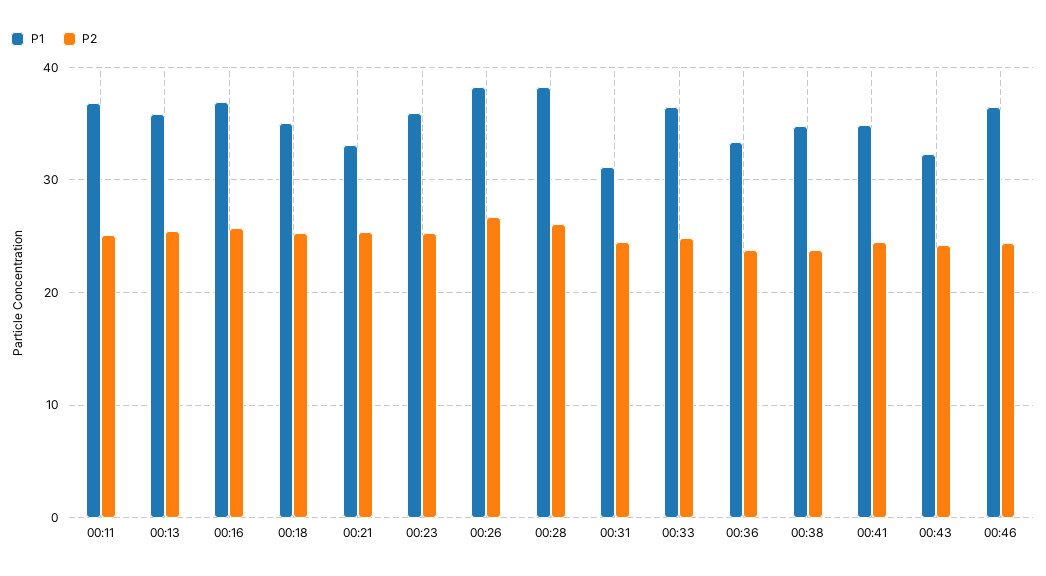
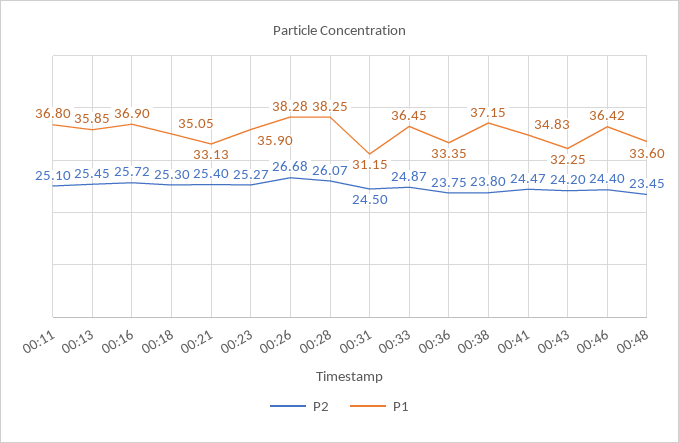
P1, 00:38: 35 -> 37.15
P2, 00:48: none -> 23.45
P1, 00:48: none -> 33.6

